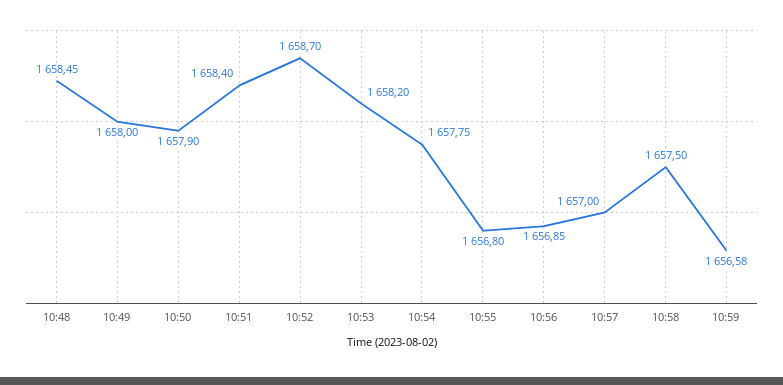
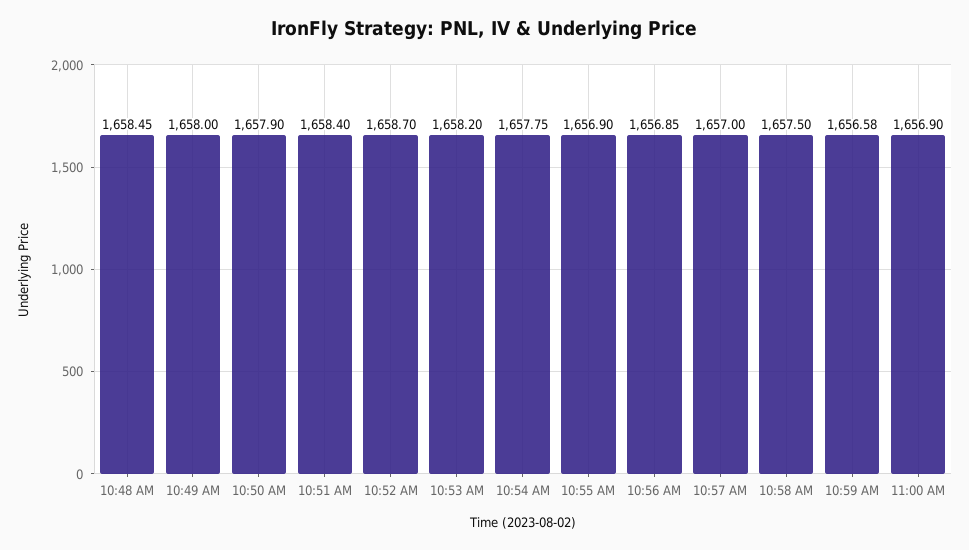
10:55: 1656.8 -> 1656.9
11:00 AM: none -> 1656.9

